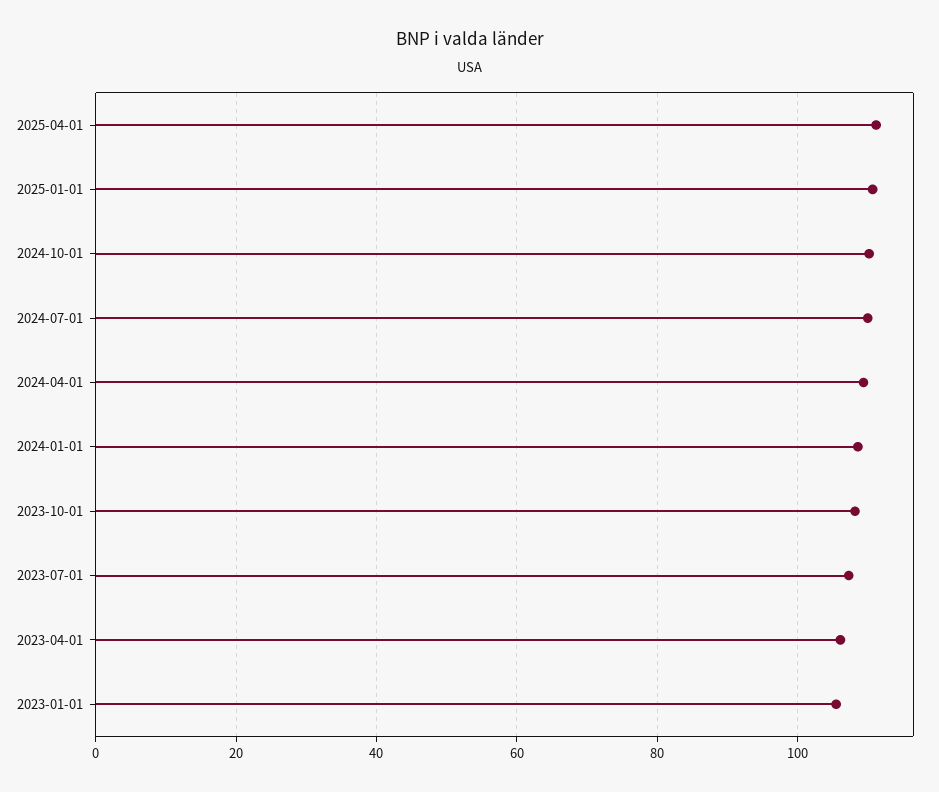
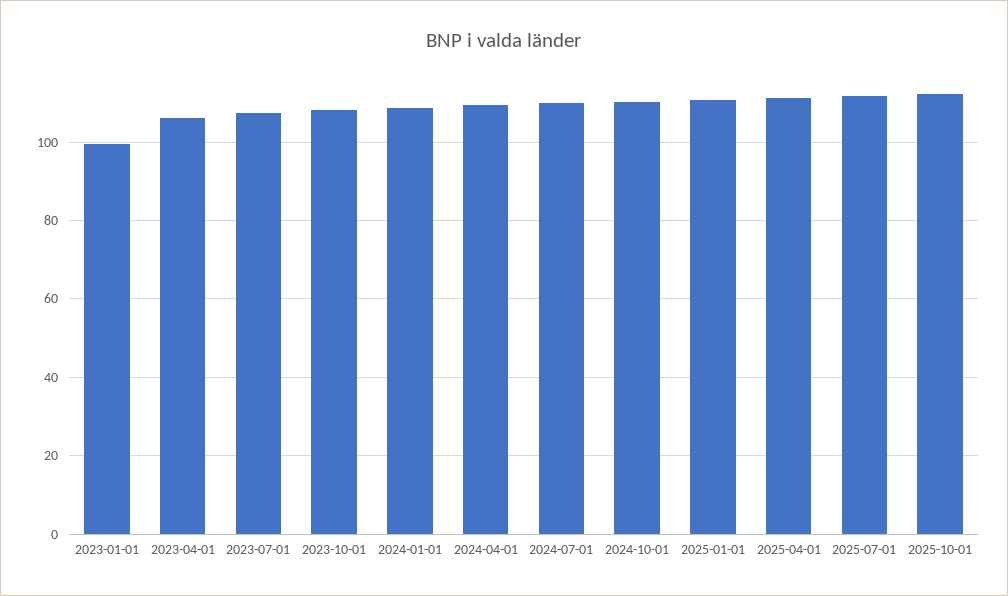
2023-01-01: 106 -> 100
2025-07-01: none -> 112
2025-10-01: none -> 112

